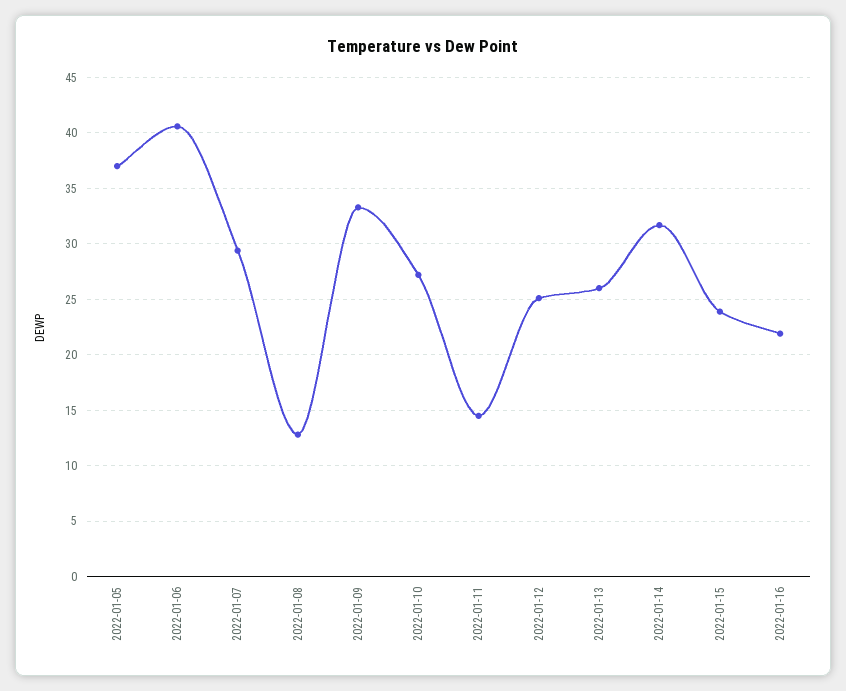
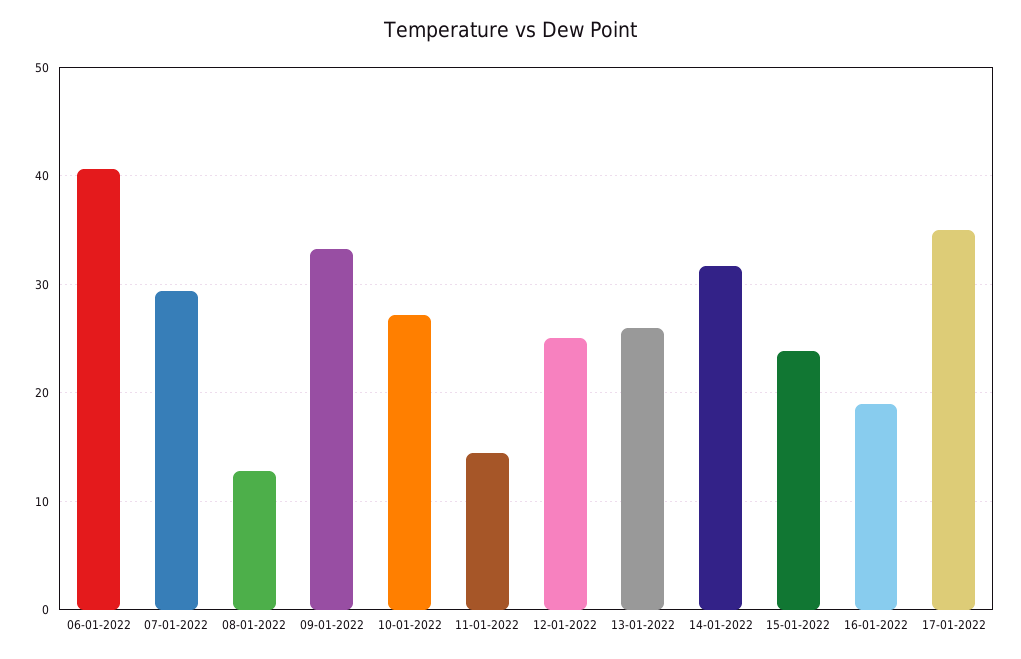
2022-01-05: 37 -> none
2022-01-16: 22 -> 19
17-01-2022: none -> 35

